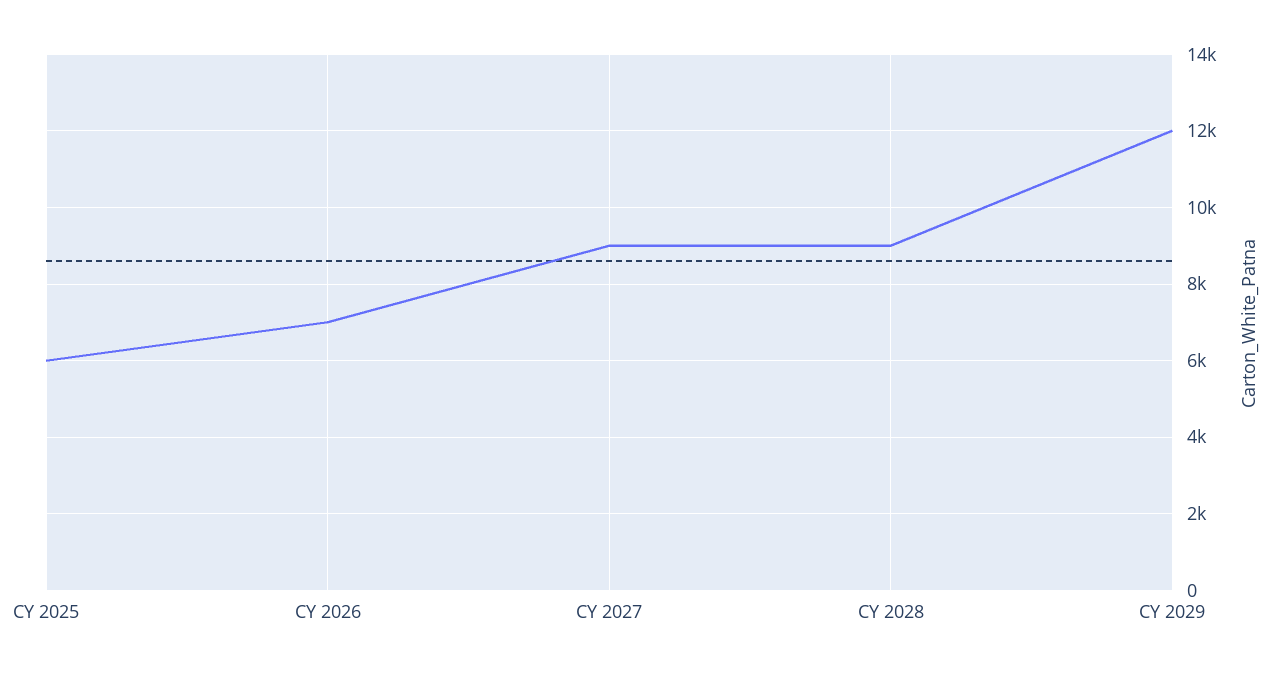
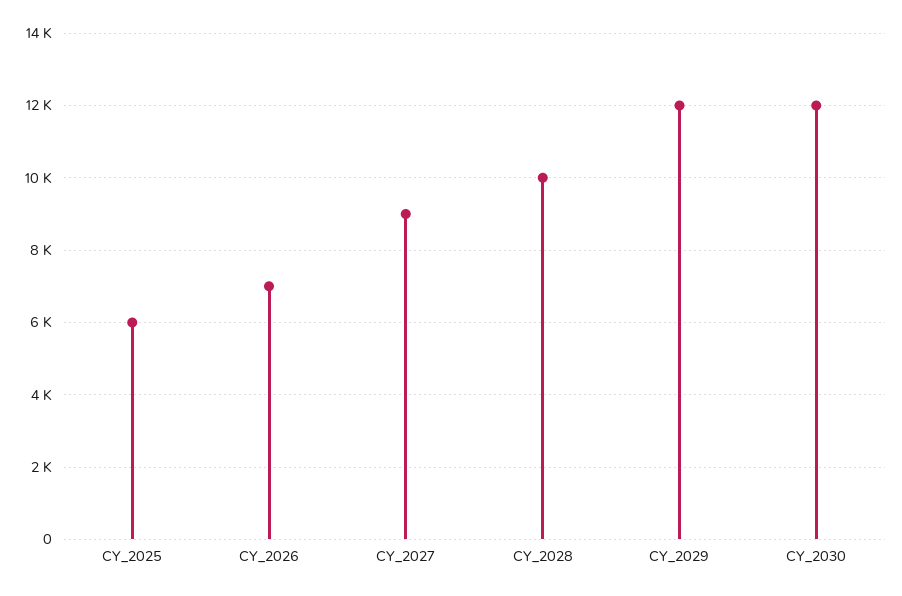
CY 2028: 9000 -> 10000
CY_2030: none -> 12000

